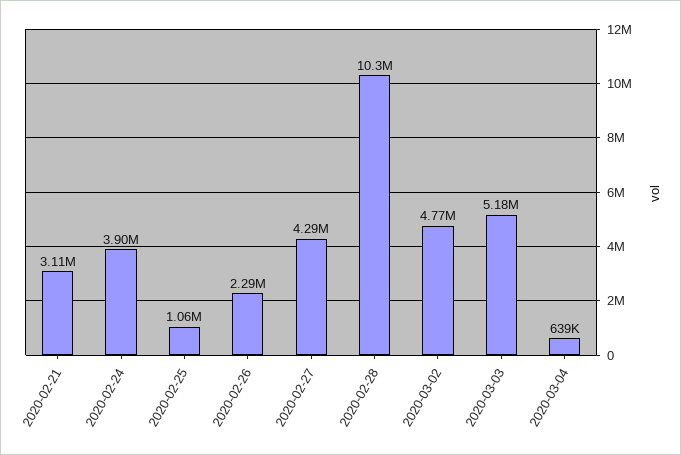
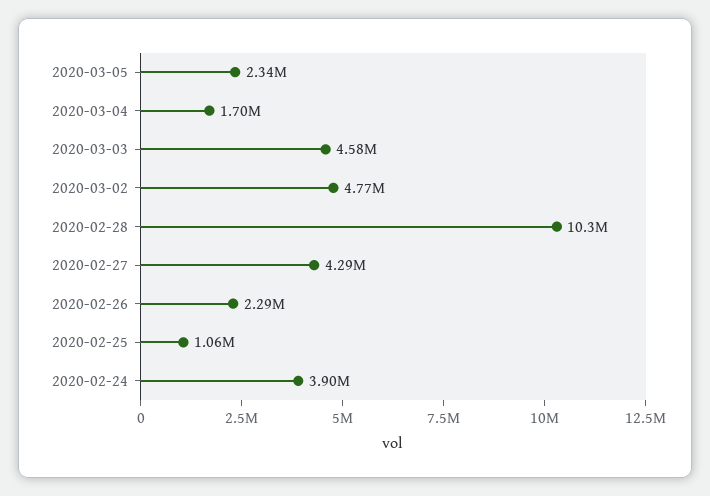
2020-02-21: 3110000 -> none
2020-03-03: 5180000 -> 4580000
2020-03-04: 639000 -> 1700000
2020-03-05: none -> 2340000

